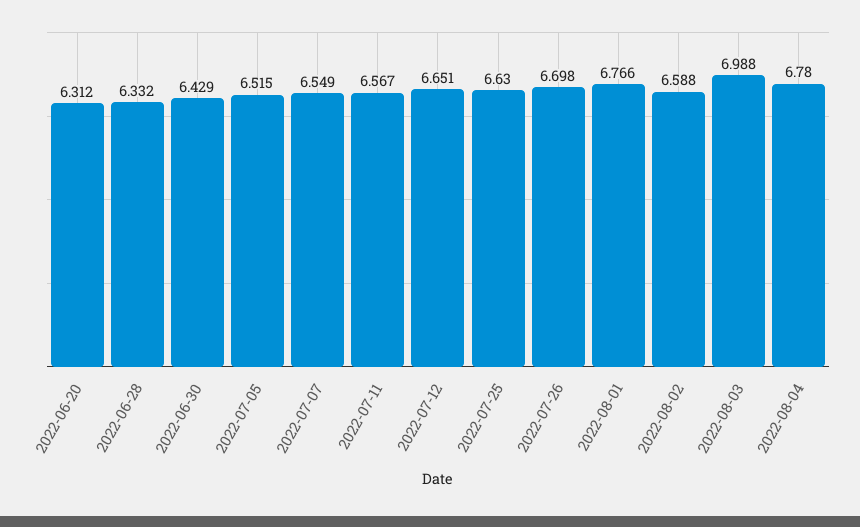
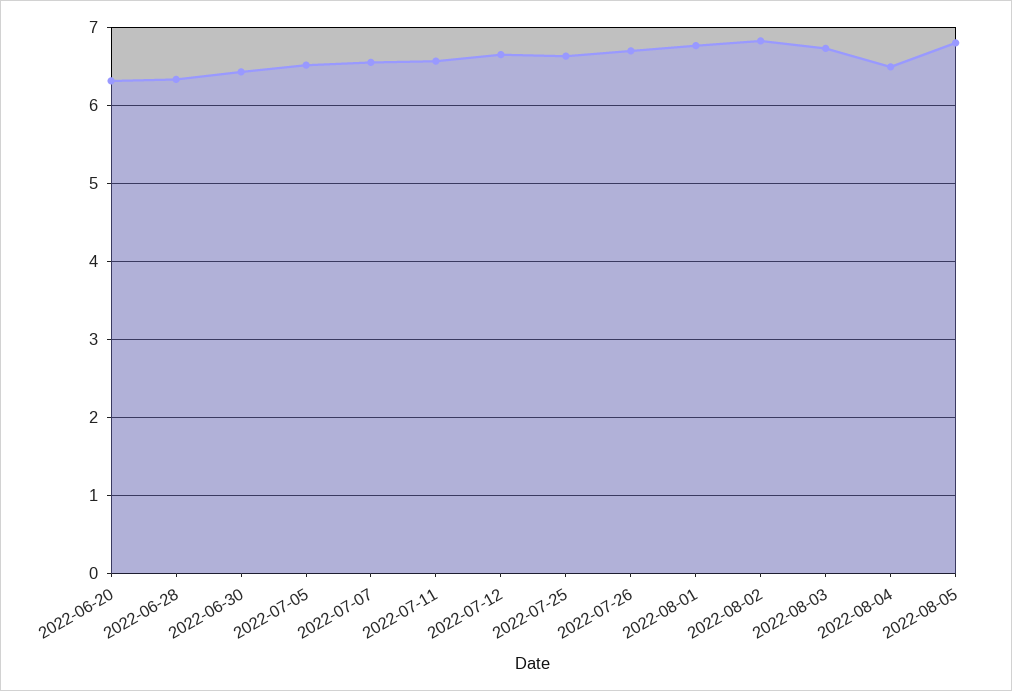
2022-08-02: 6.588 -> 6.8
2022-08-03: 6.988 -> 6.7
2022-08-04: 6.78 -> 6.5
2022-08-05: none -> 6.8

